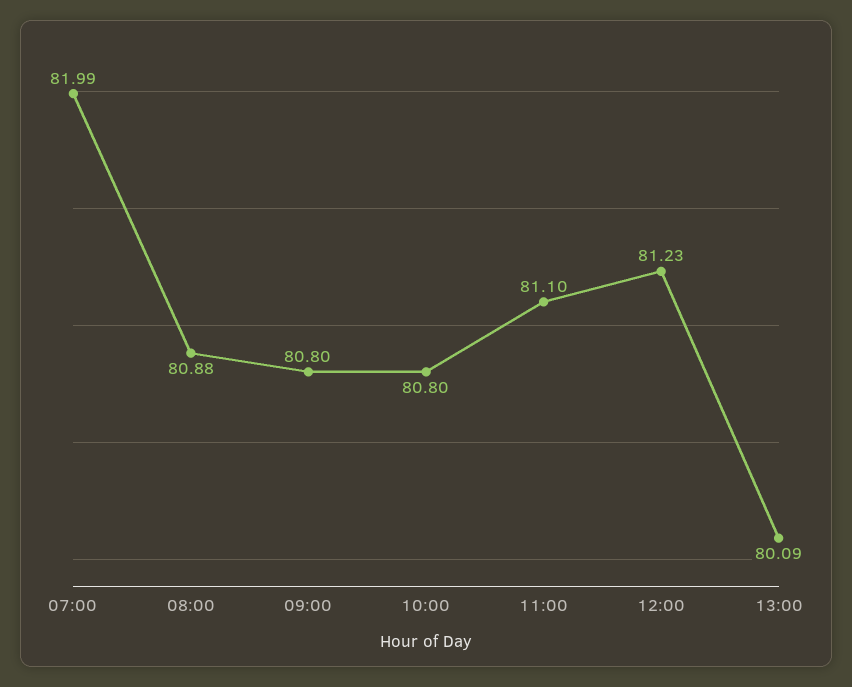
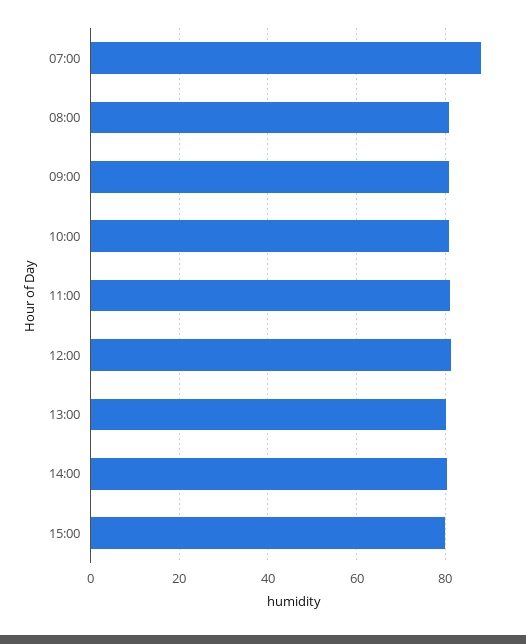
07:00: 81.99 -> 88
14:00: none -> 80
15:00: none -> 80

